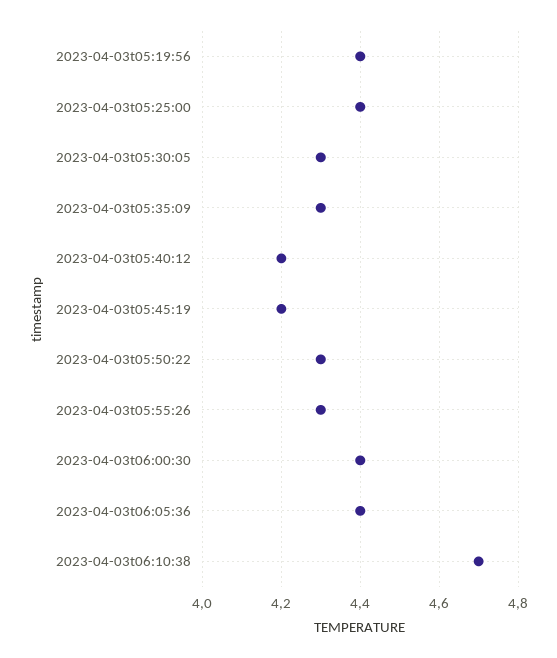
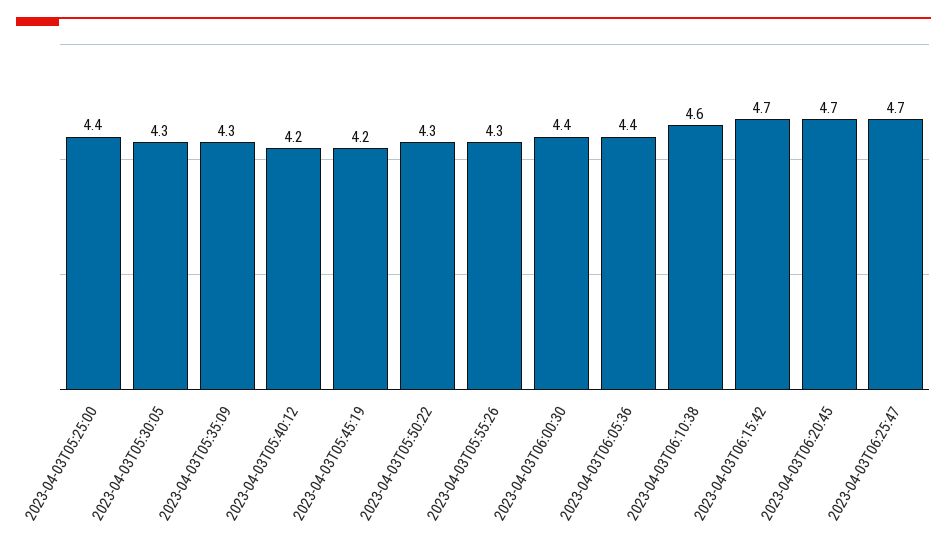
2023-04-03t05:19:56: 4.4 -> none
2023-04-03t06:10:38: 4.7 -> 4.6
2023-04-03T06:15:42: none -> 4.7
2023-04-03T06:20:45: none -> 4.7
2023-04-03T06:25:47: none -> 4.7

